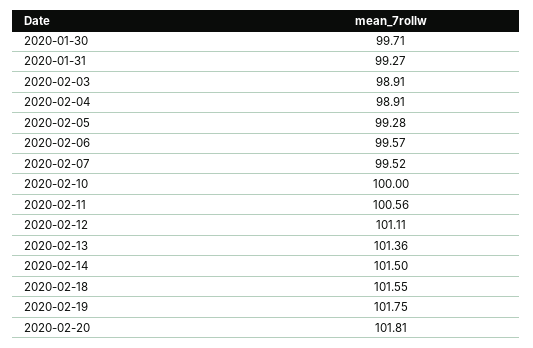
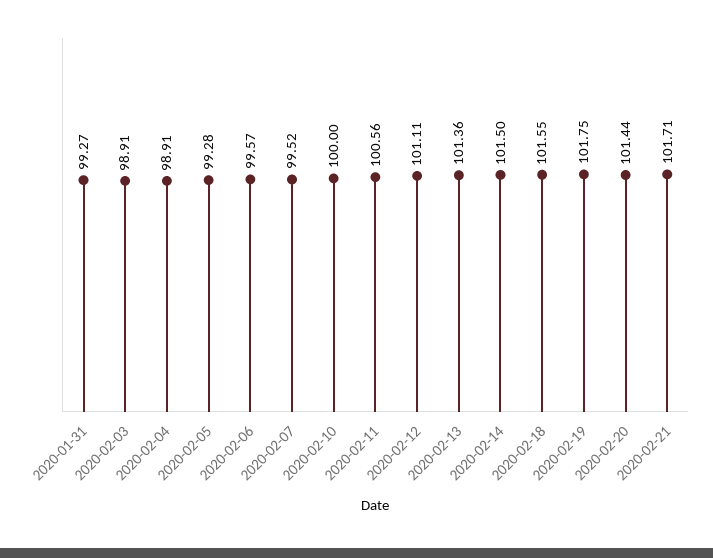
2020-01-30: 99.71 -> none
2020-02-20: 101.81 -> 101.44
2020-02-21: none -> 101.71

